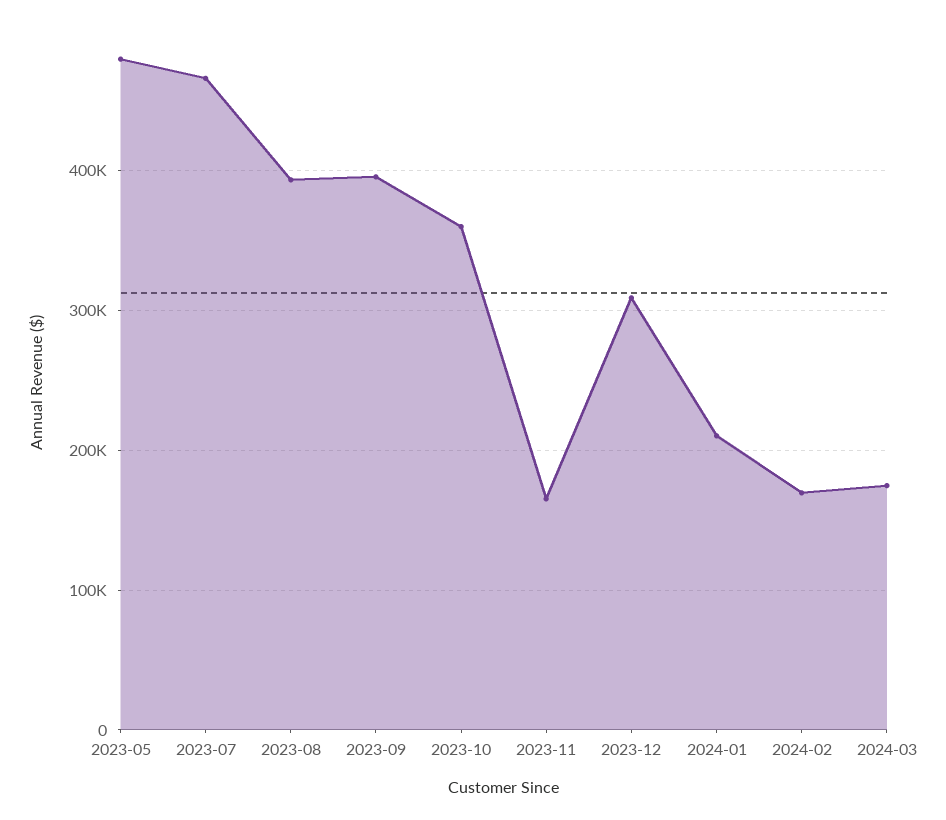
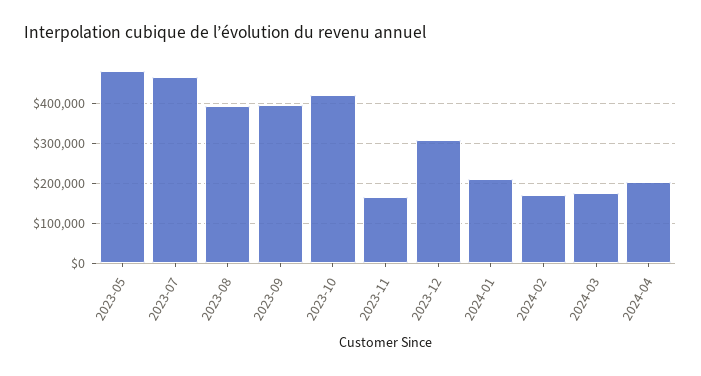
2023-10: 360000 -> 420000
2024-04: none -> 200000

